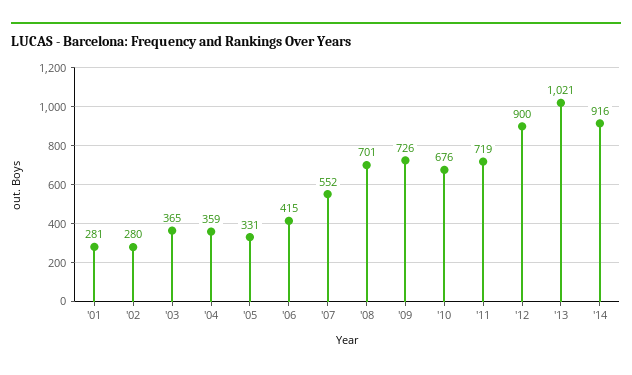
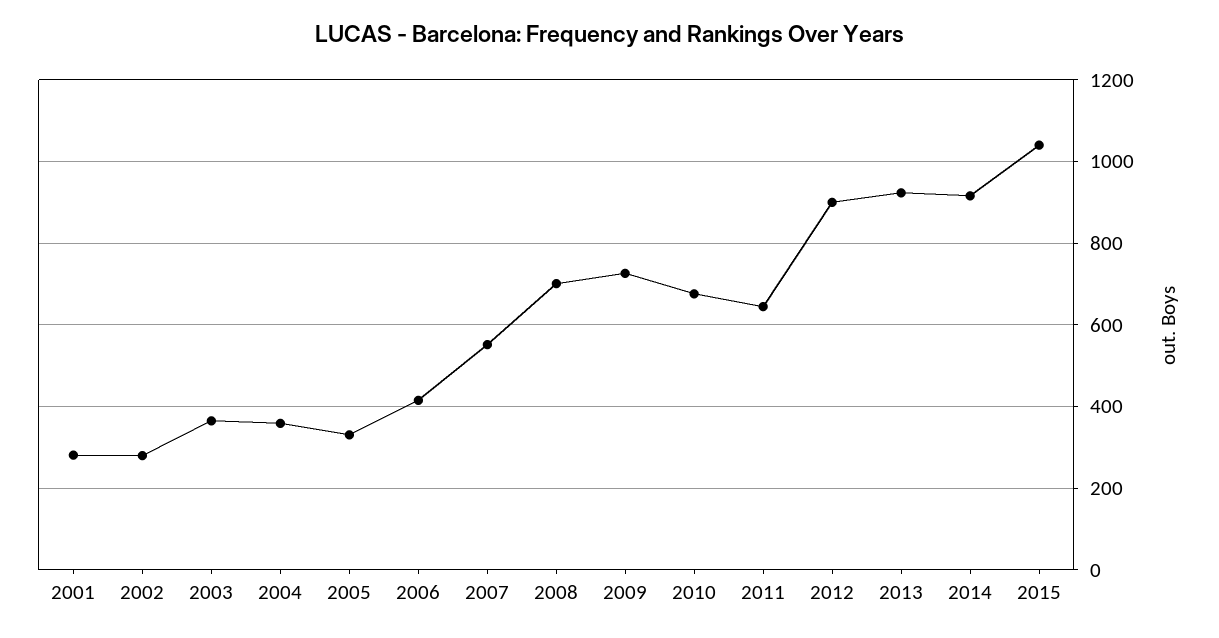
'11: 719 -> 640
'13: 1021 -> 920
2015: none -> 1040

